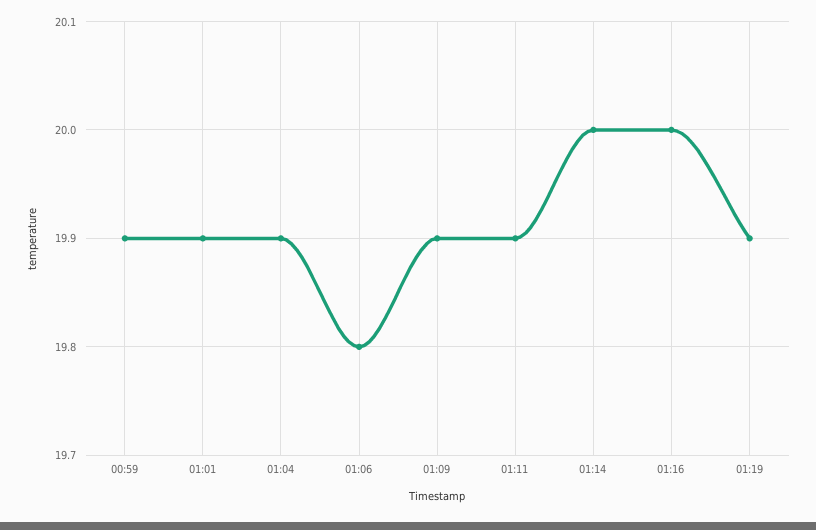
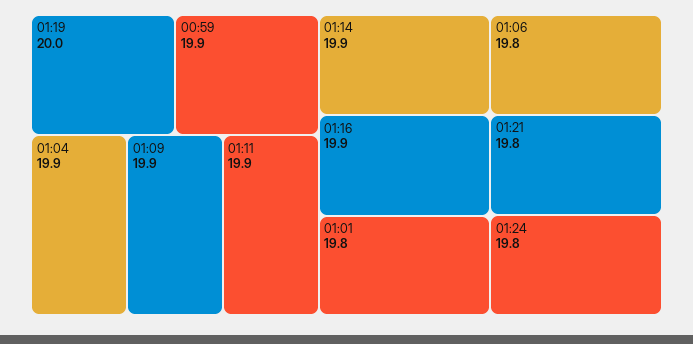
01:01: 19.9 -> 19.8
01:14: 20 -> 19.9
01:16: 20 -> 19.9
01:19: 19.9 -> 20
01:21: none -> 19.8
01:24: none -> 19.8

